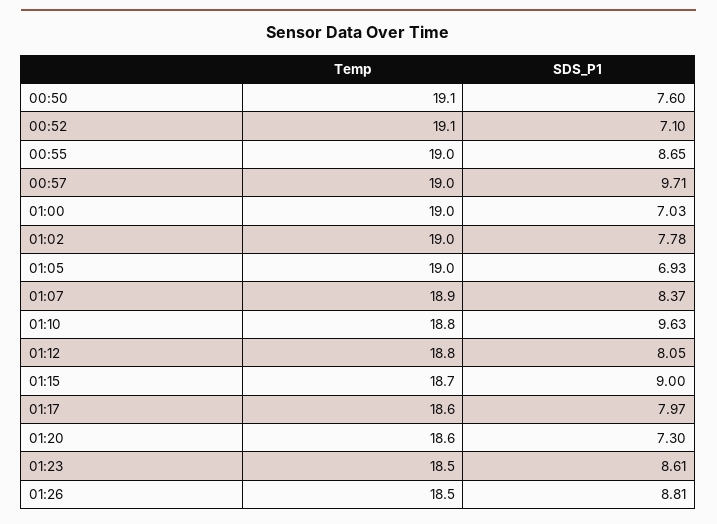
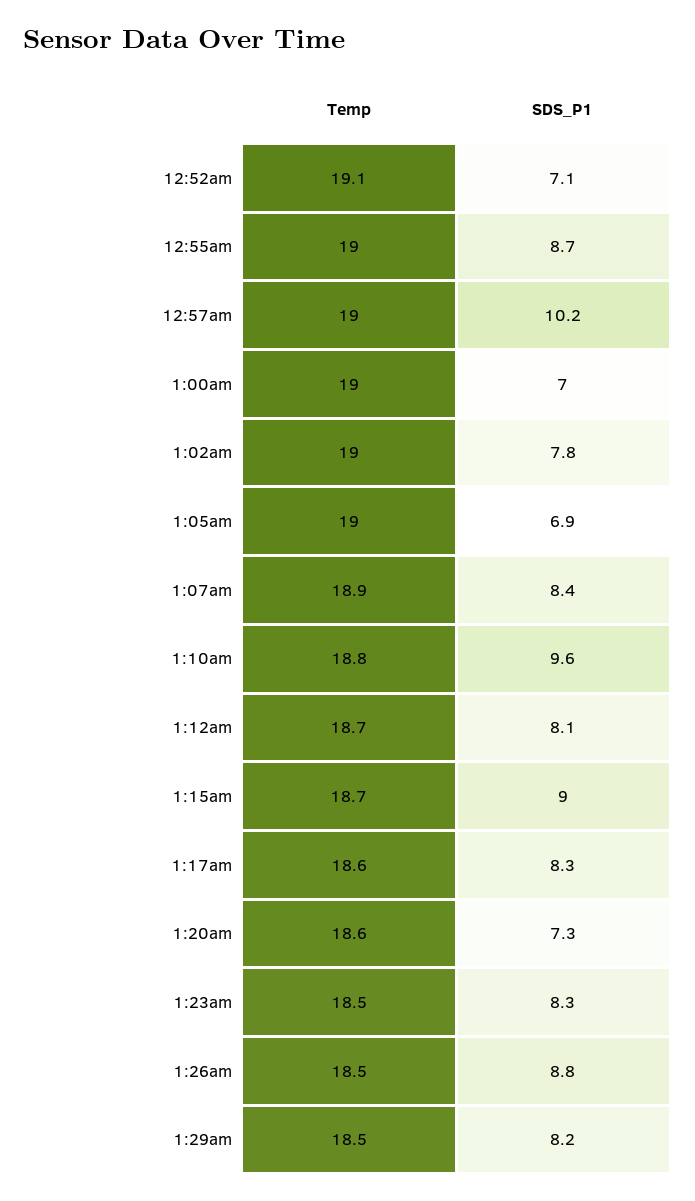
Temp, 00:50: 19.1 -> none
SDS_P1, 00:50: 7.6 -> none
SDS_P1, 00:57: 9.71 -> 10.2
Temp, 01:12: 18.8 -> 18.7
SDS_P1, 01:17: 7.97 -> 8.3
SDS_P1, 01:23: 8.61 -> 8.3
Temp, 1:29am: none -> 18.5
SDS_P1, 1:29am: none -> 8.2

